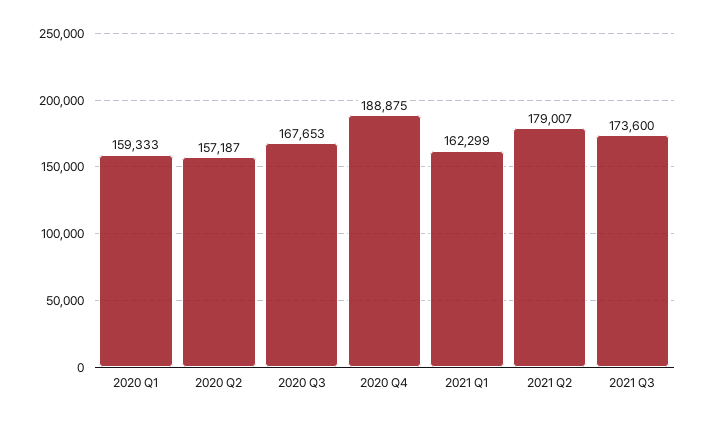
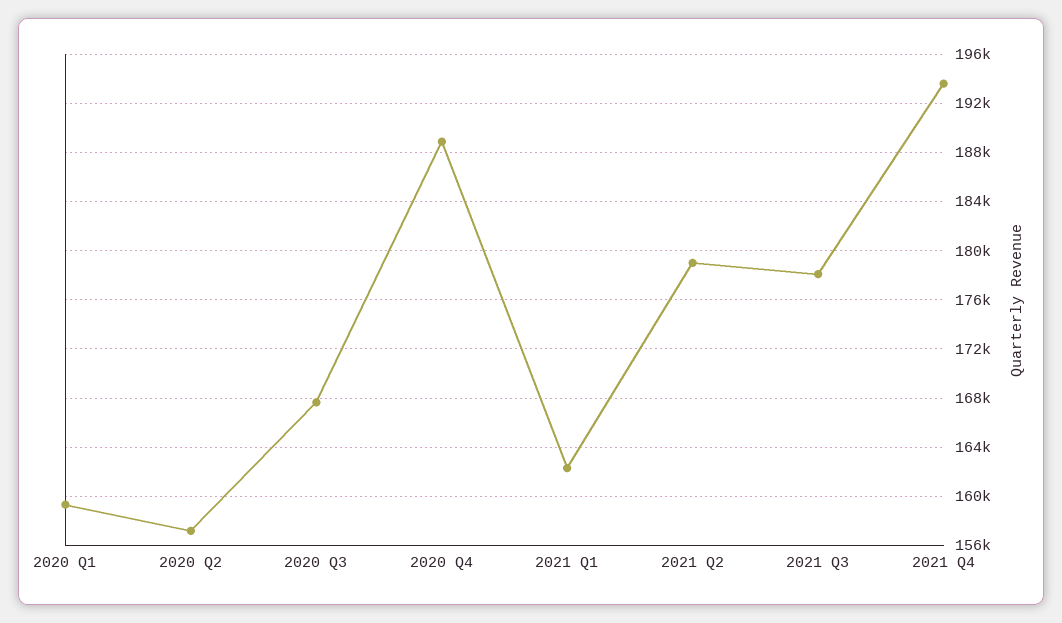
2021 Q3: 173600 -> 178000
2021 Q4: none -> 193500

